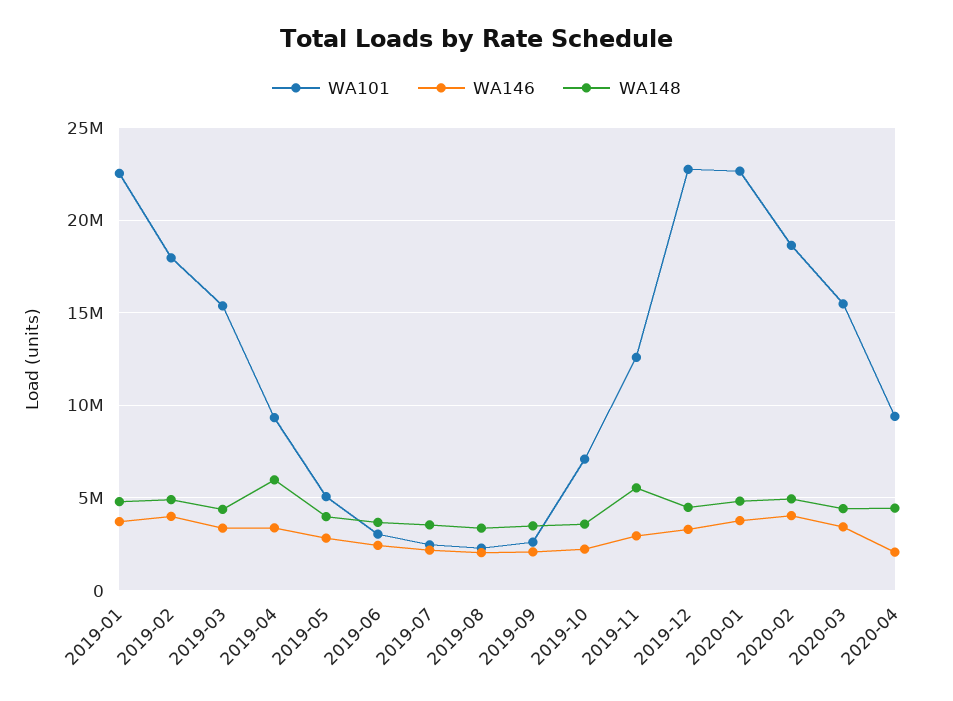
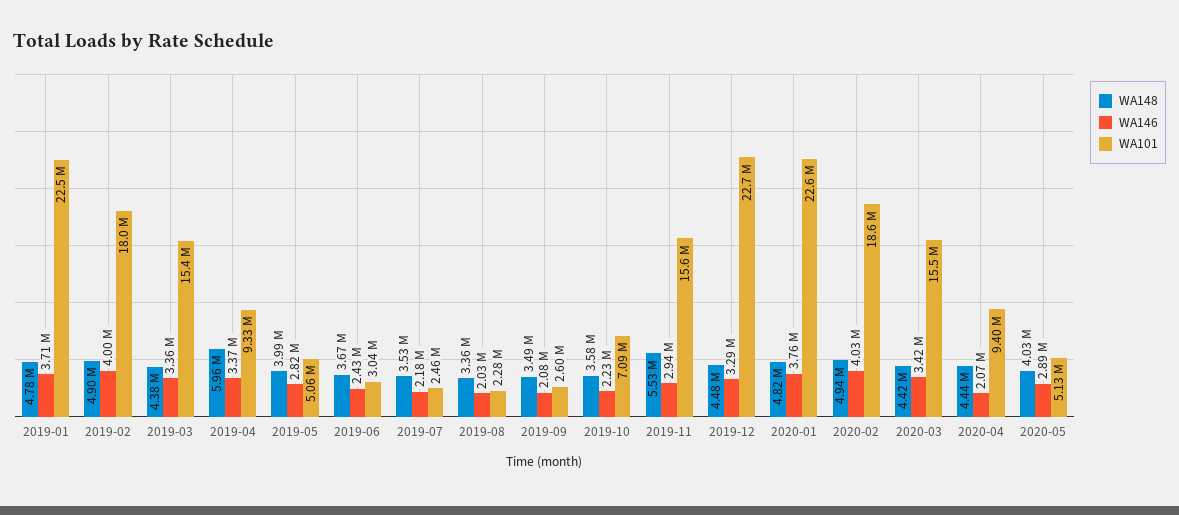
WA101, 2019-11: 12500000 -> 15600000
WA148, 2020-05: none -> 4030000
WA146, 2020-05: none -> 2890000
WA101, 2020-05: none -> 5130000

